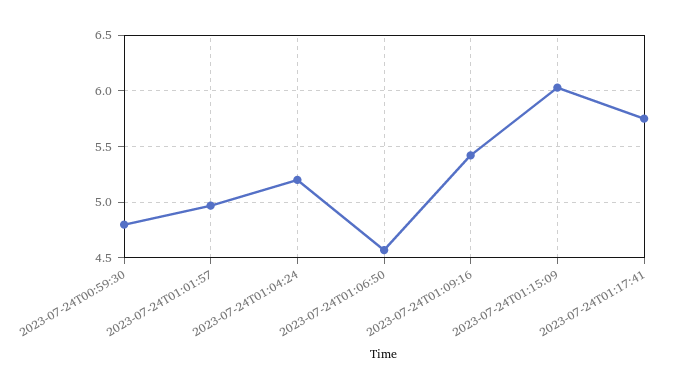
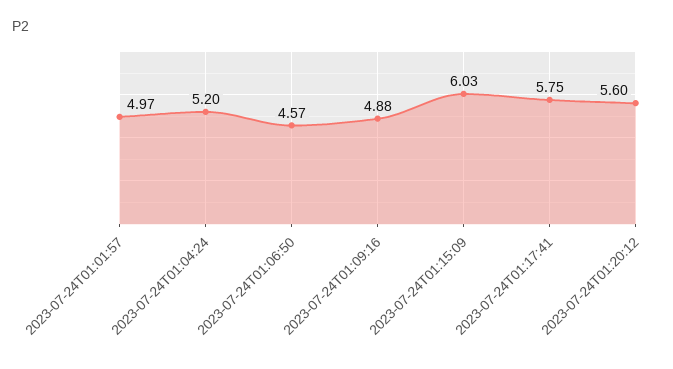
2023-07-24T00:59:30: 4.8 -> none
2023-07-24T01:09:16: 5.4 -> 4.88
2023-07-24T01:20:12: none -> 5.6

